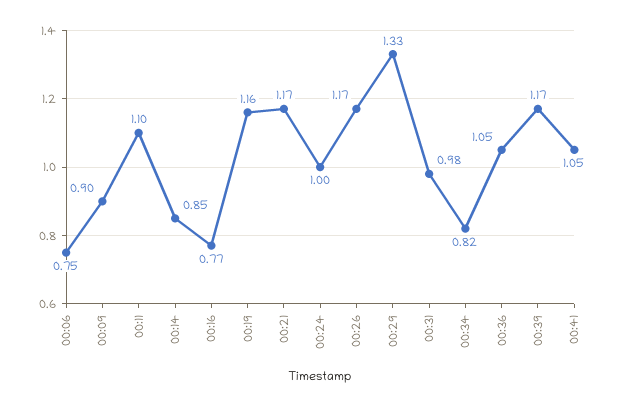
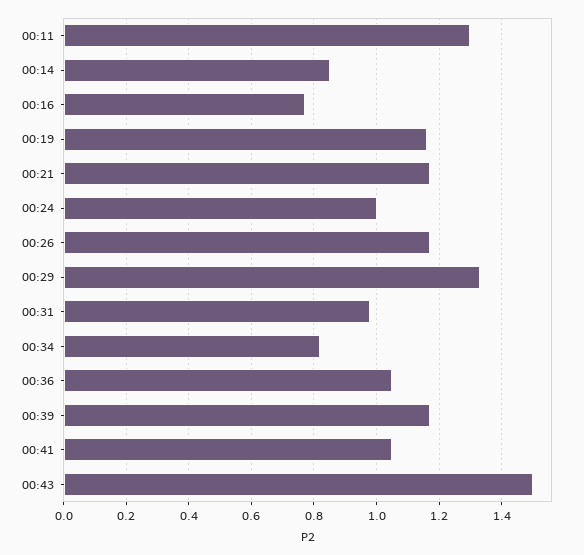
00:06: 0.75 -> none
00:09: 0.9 -> none
00:11: 1.1 -> 1.3
00:43: none -> 1.5

